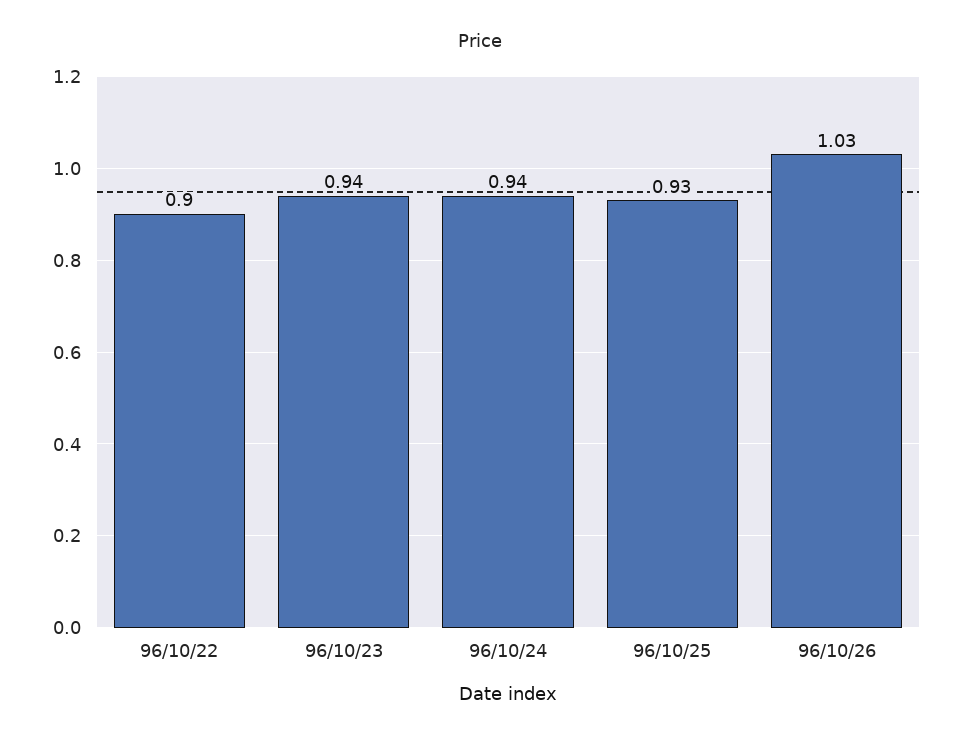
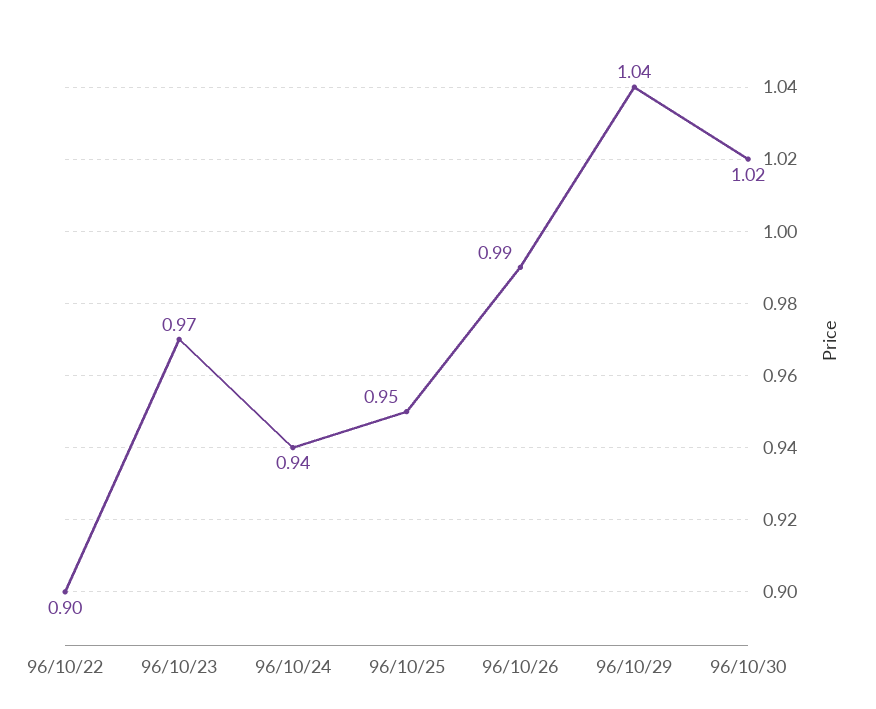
96/10/23: 0.94 -> 0.97
96/10/25: 0.93 -> 0.95
96/10/26: 1.03 -> 0.99
96/10/29: none -> 1.04
96/10/30: none -> 1.02

